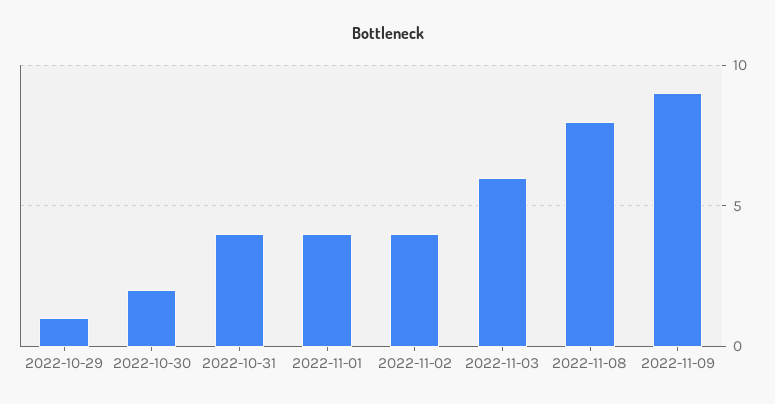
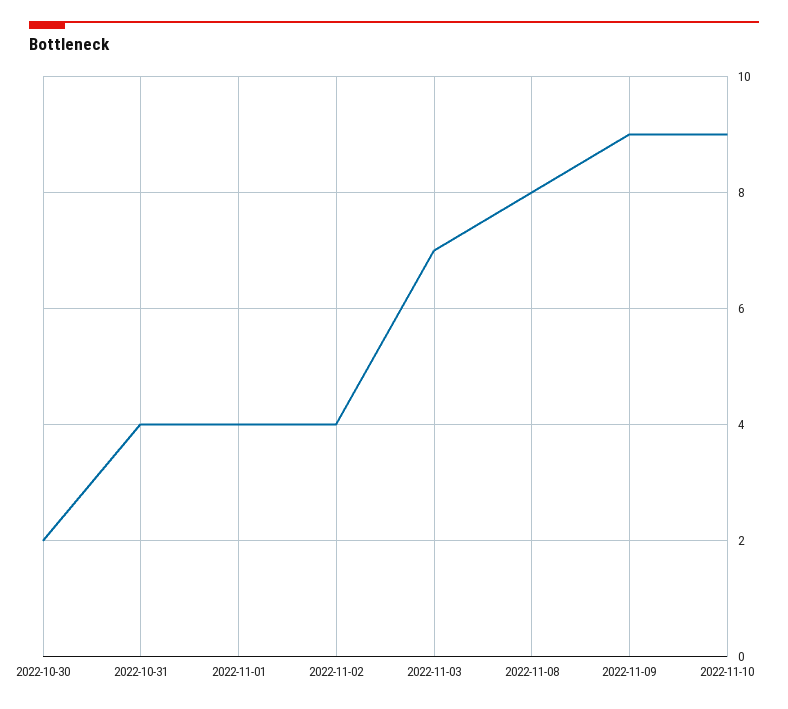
2022-10-29: 1 -> none
2022-11-03: 6 -> 7
2022-11-10: none -> 9

